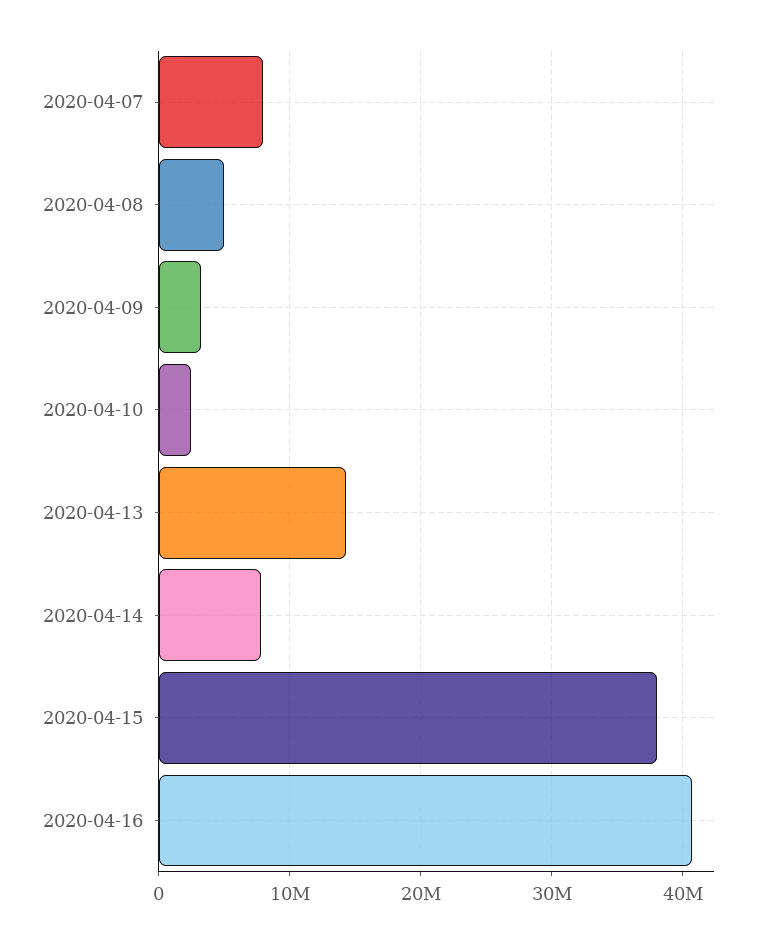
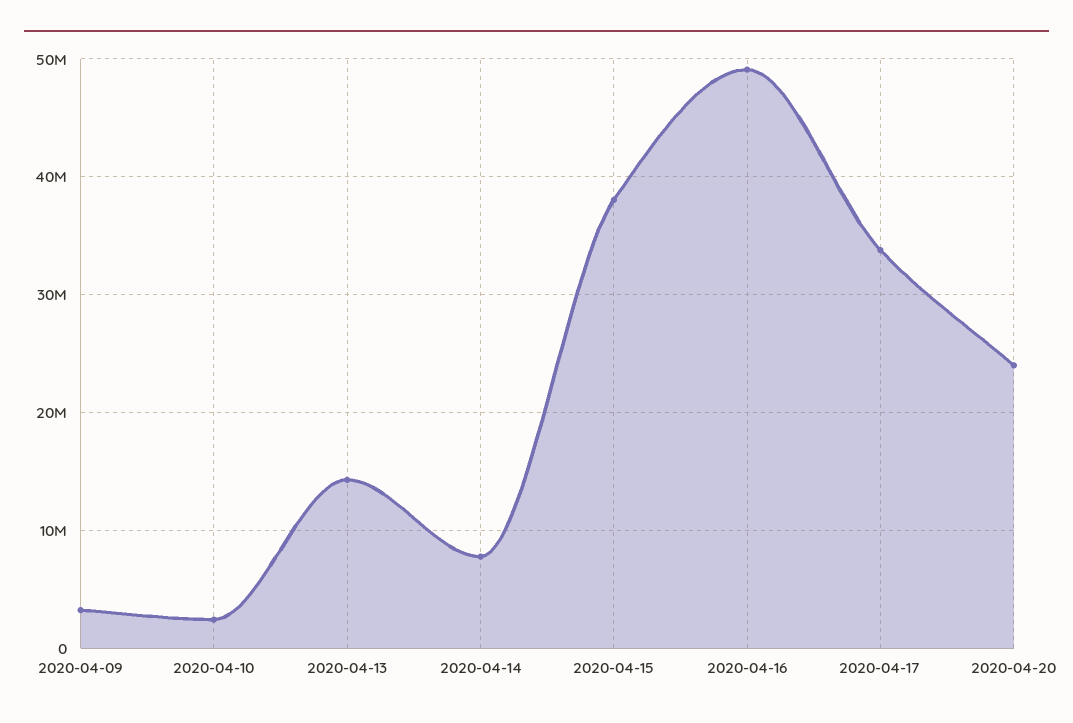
2020-04-07: 8000000 -> none
2020-04-08: 5000000 -> none
2020-04-16: 41000000 -> 49000000
2020-04-17: none -> 34000000
2020-04-20: none -> 24000000

